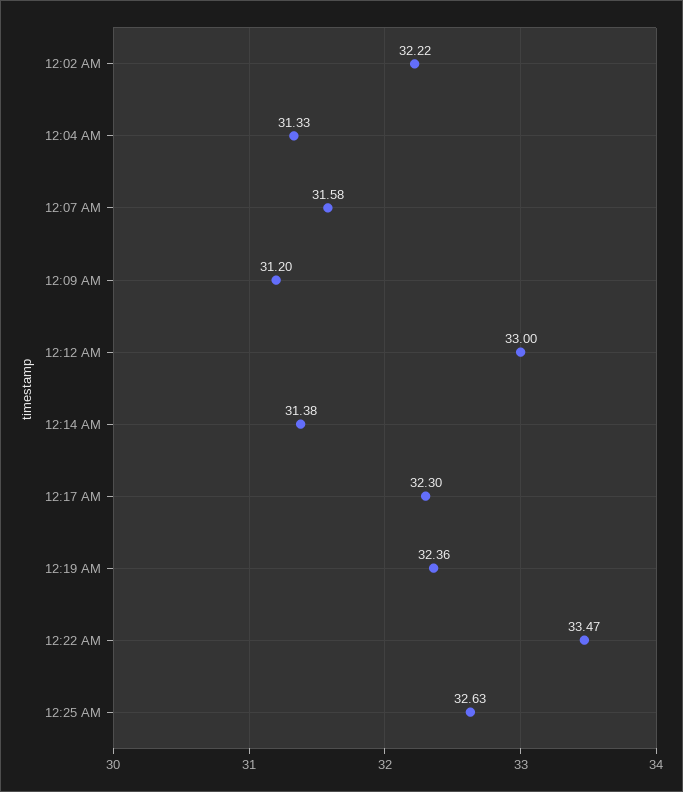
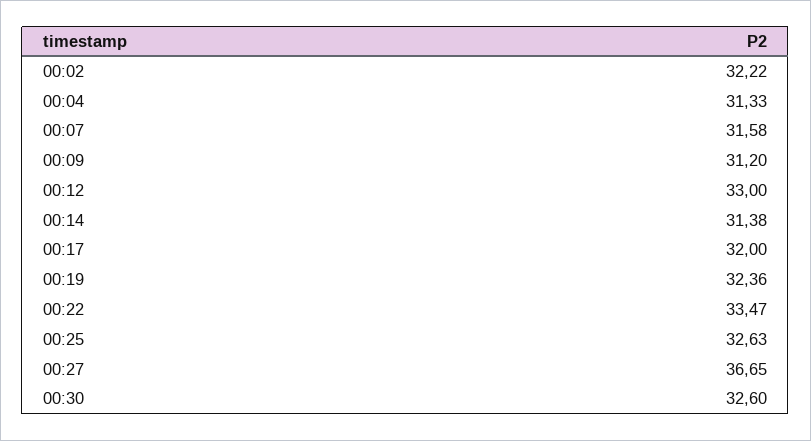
12:17 AM: 32.3 -> 32
00:27: none -> 36.65
00:30: none -> 32.6

